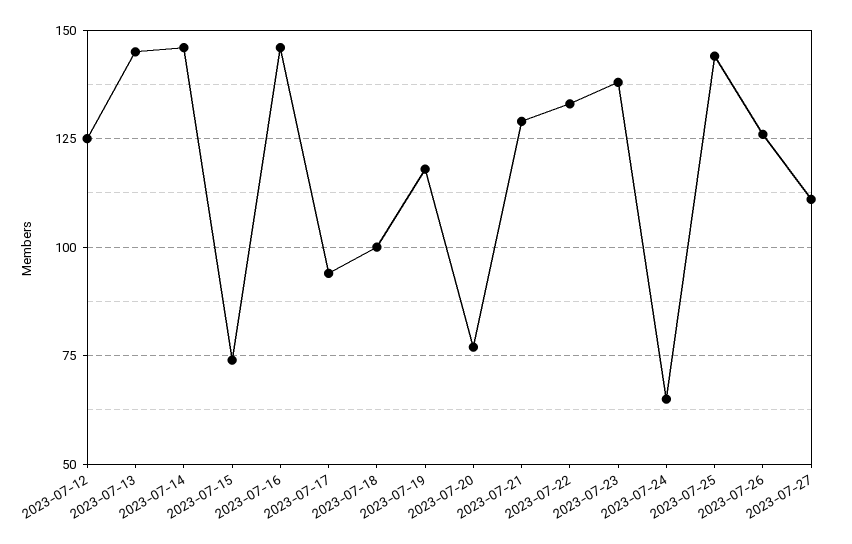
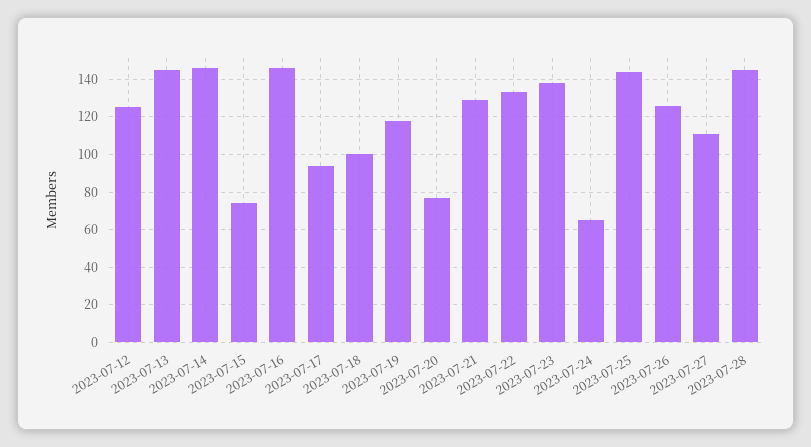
2023-07-28: none -> 145

